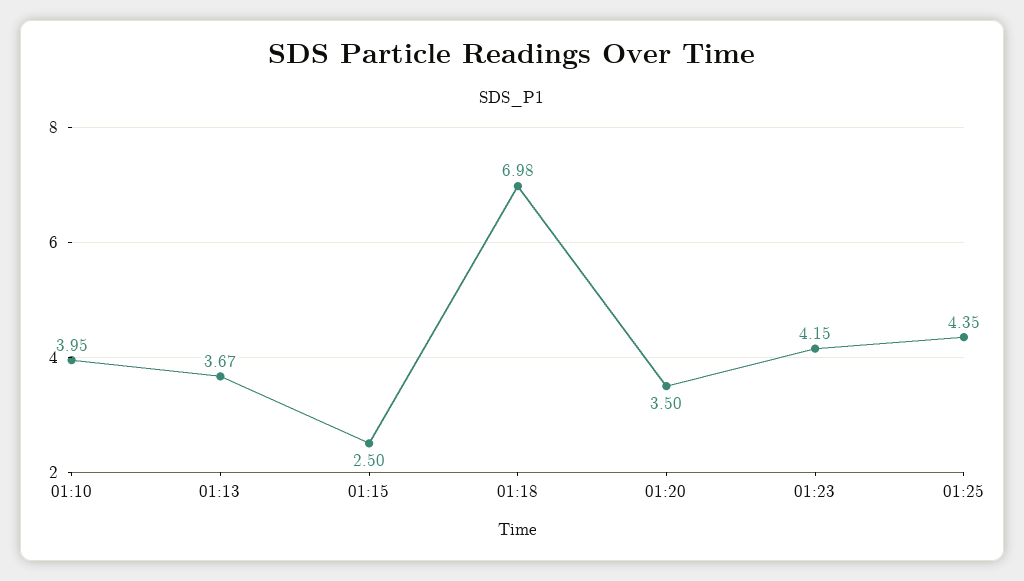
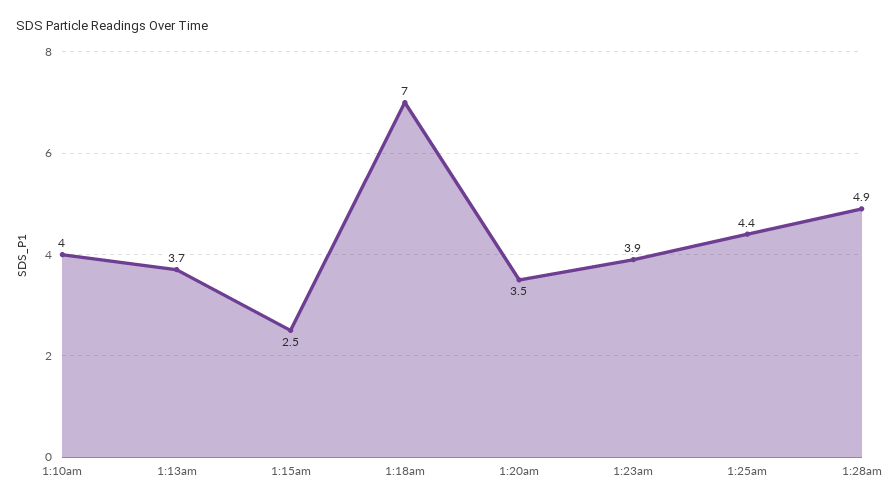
01:23: 4.15 -> 3.9
1:28am: none -> 4.9

